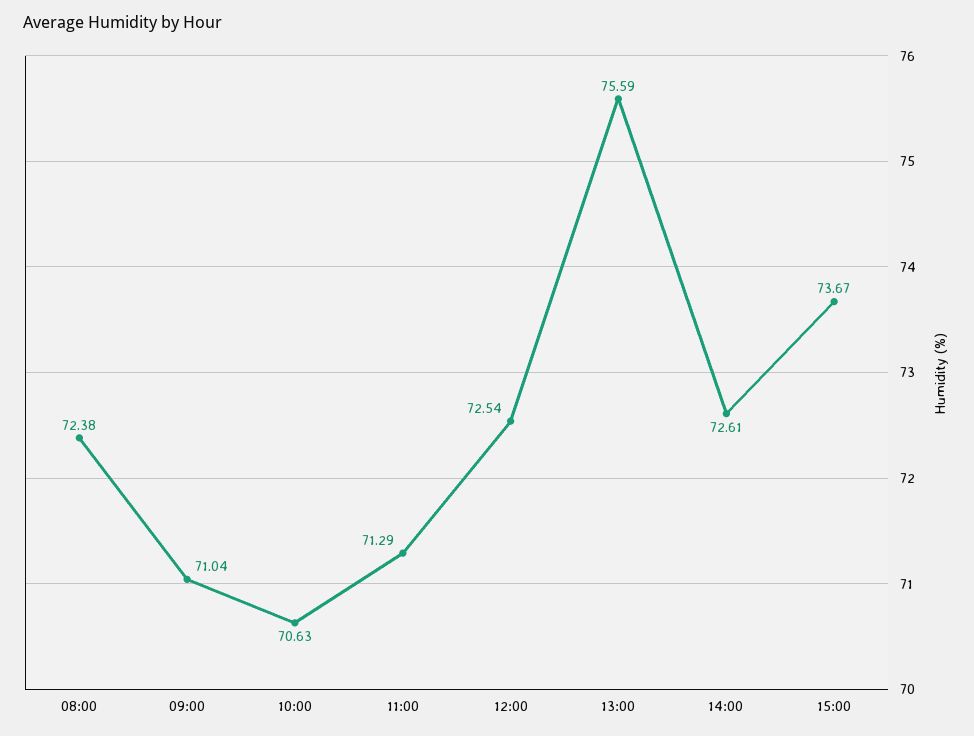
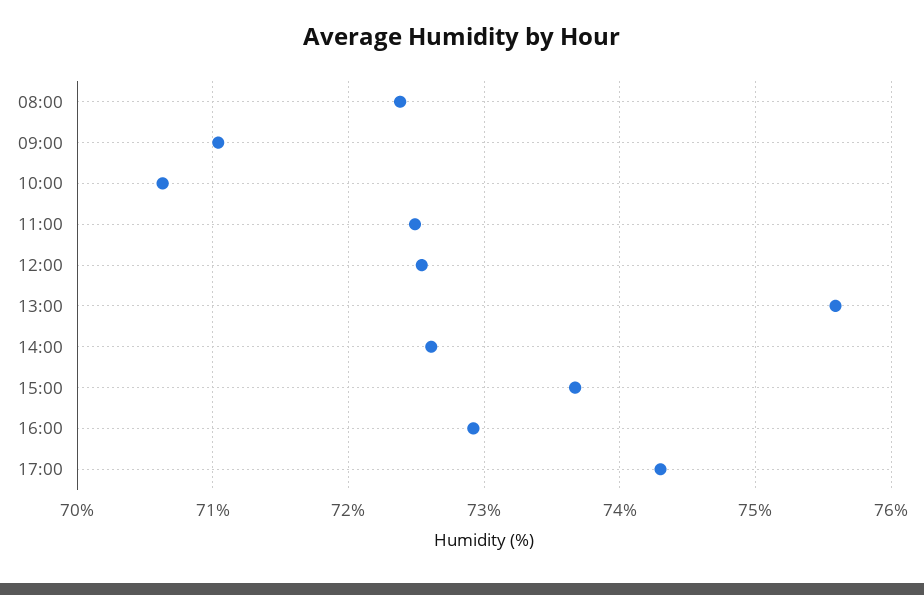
11:00: 71.29 -> 72.5
16:00: none -> 72.9
17:00: none -> 74.3

